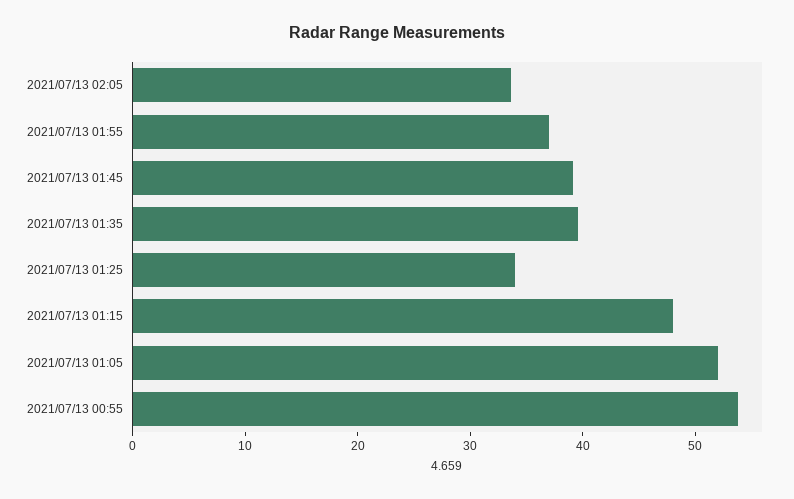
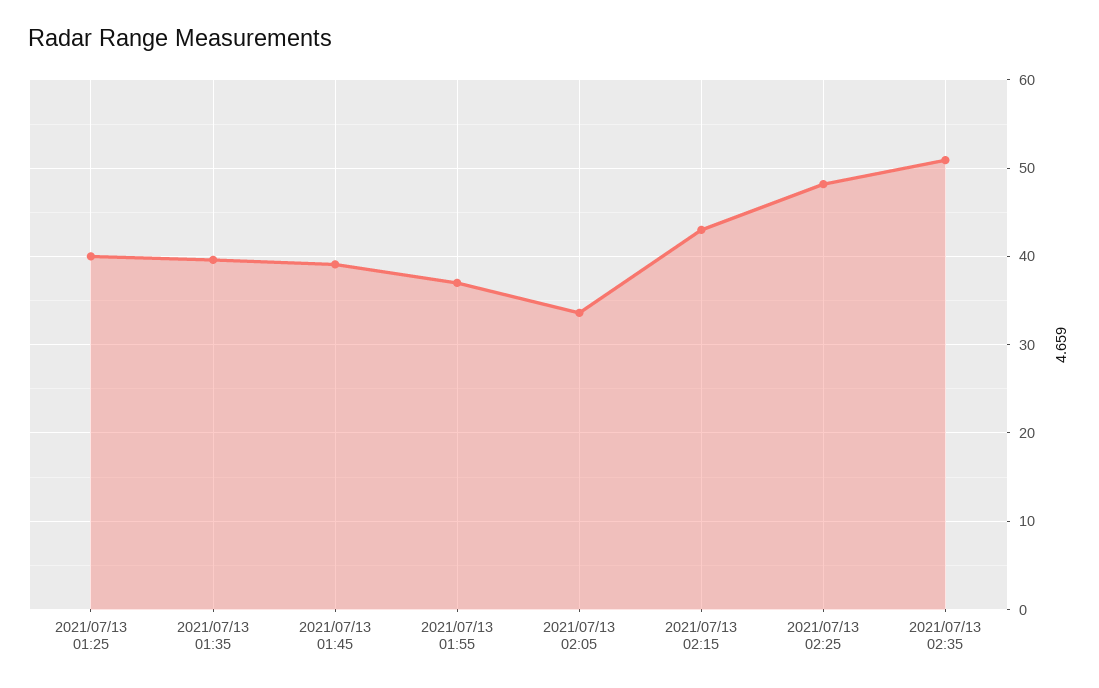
2021/07/13 01:25: 34 -> 40
2021/07/13 01:15: 48 -> none
2021/07/13 01:05: 52 -> none
2021/07/13 00:55: 54 -> none
2021/07/13 02:15: none -> 43
2021/07/13 02:25: none -> 48
2021/07/13 02:35: none -> 51

